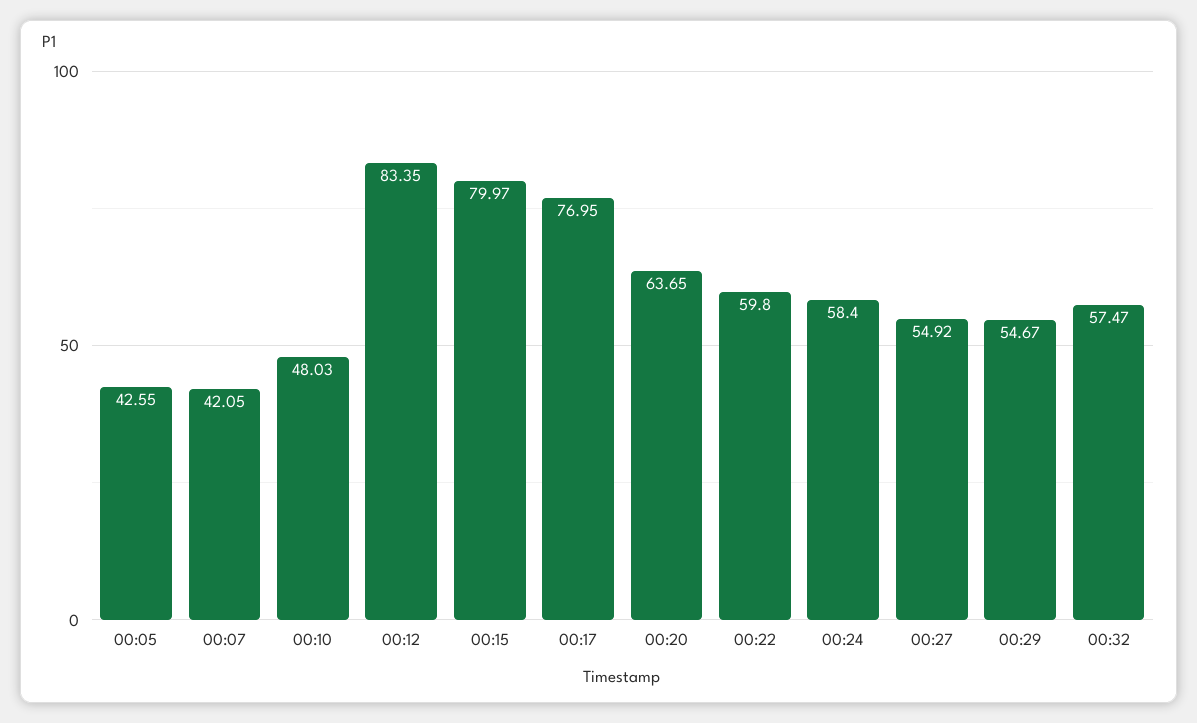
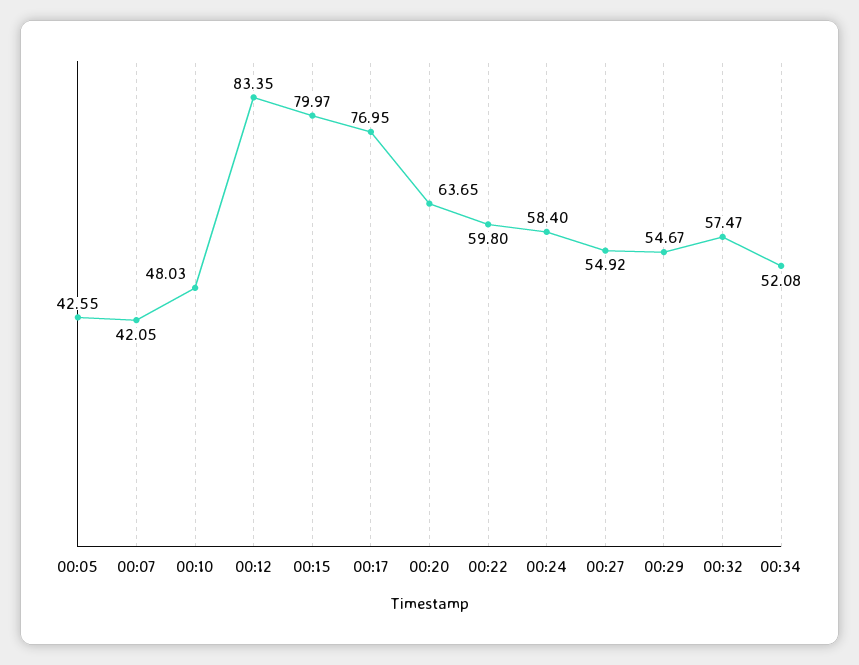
00:34: none -> 52.08

